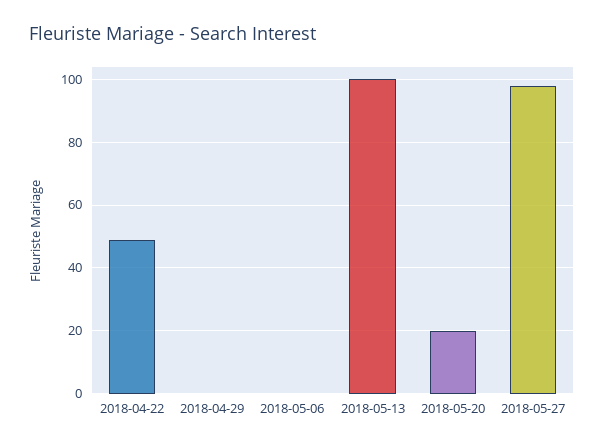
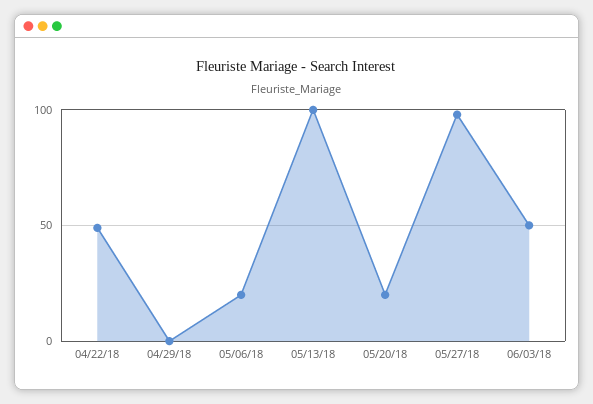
2018-05-06: 0 -> 20
06/03/18: none -> 50

